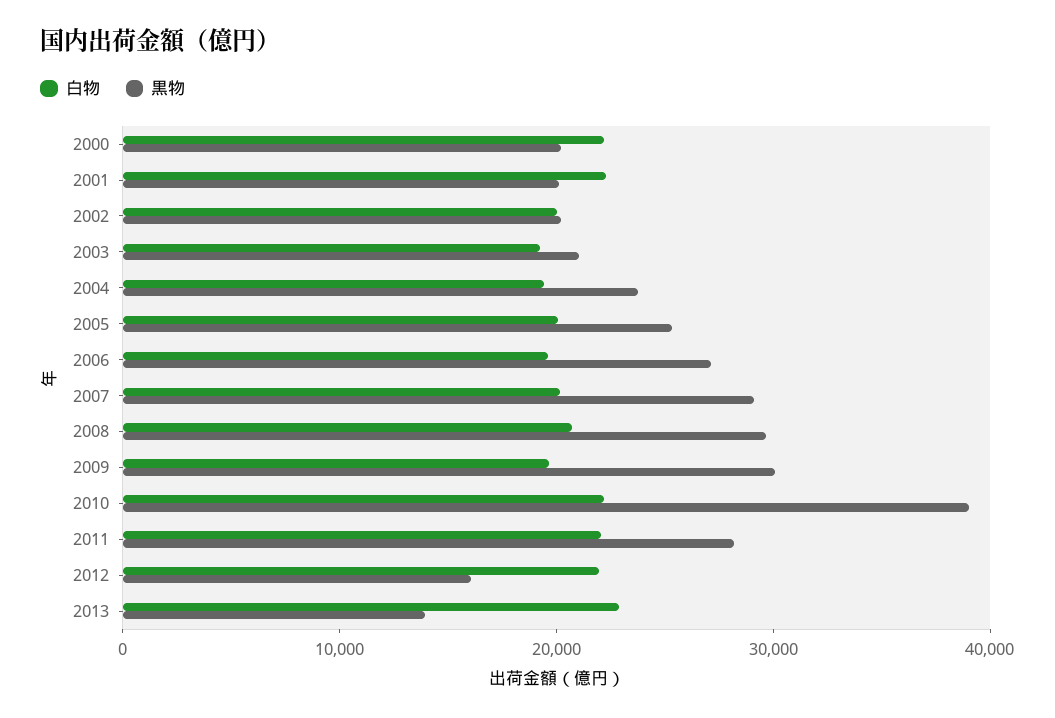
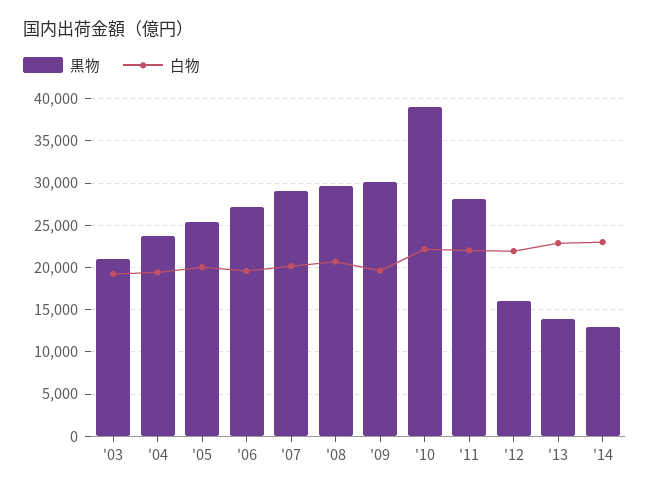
白物, 2000: 22000 -> none
黒物, 2000: 20000 -> none
白物, 2001: 22000 -> none
黒物, 2001: 20000 -> none
白物, 2002: 20000 -> none
黒物, 2002: 20000 -> none
黒物, '14: none -> 13000
白物, '14: none -> 23000

